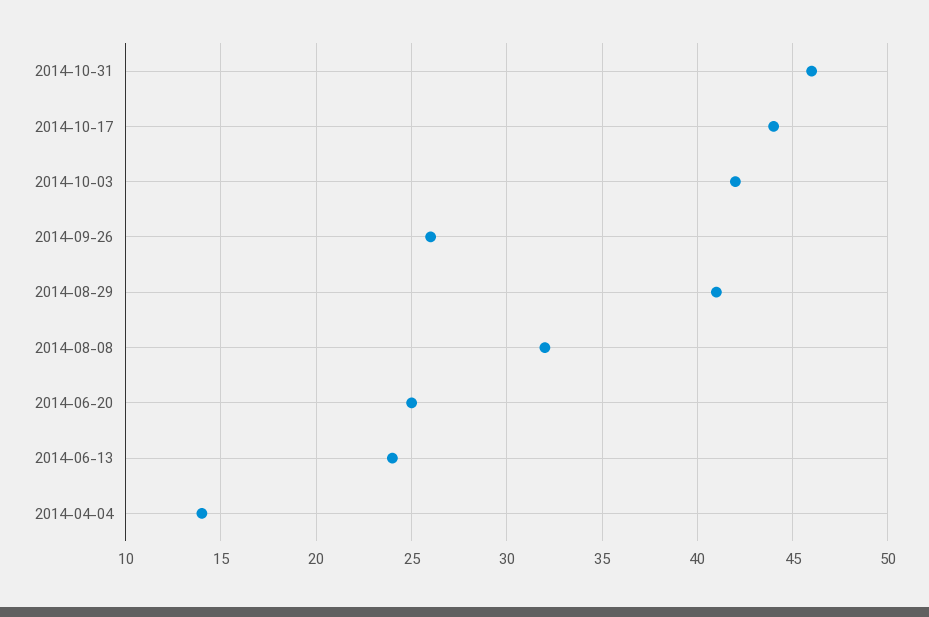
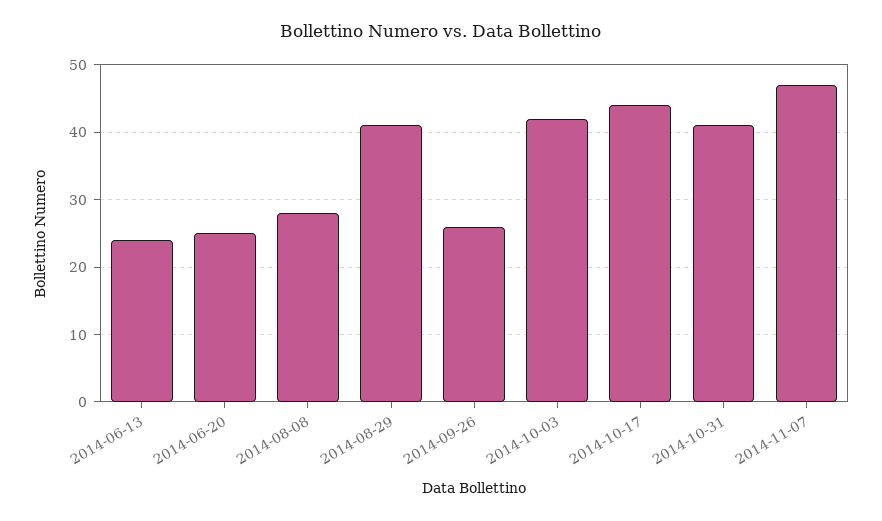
2014-10-31: 46 -> 41
2014-08-08: 32 -> 28
2014-04-04: 14 -> none
2014-11-07: none -> 47

